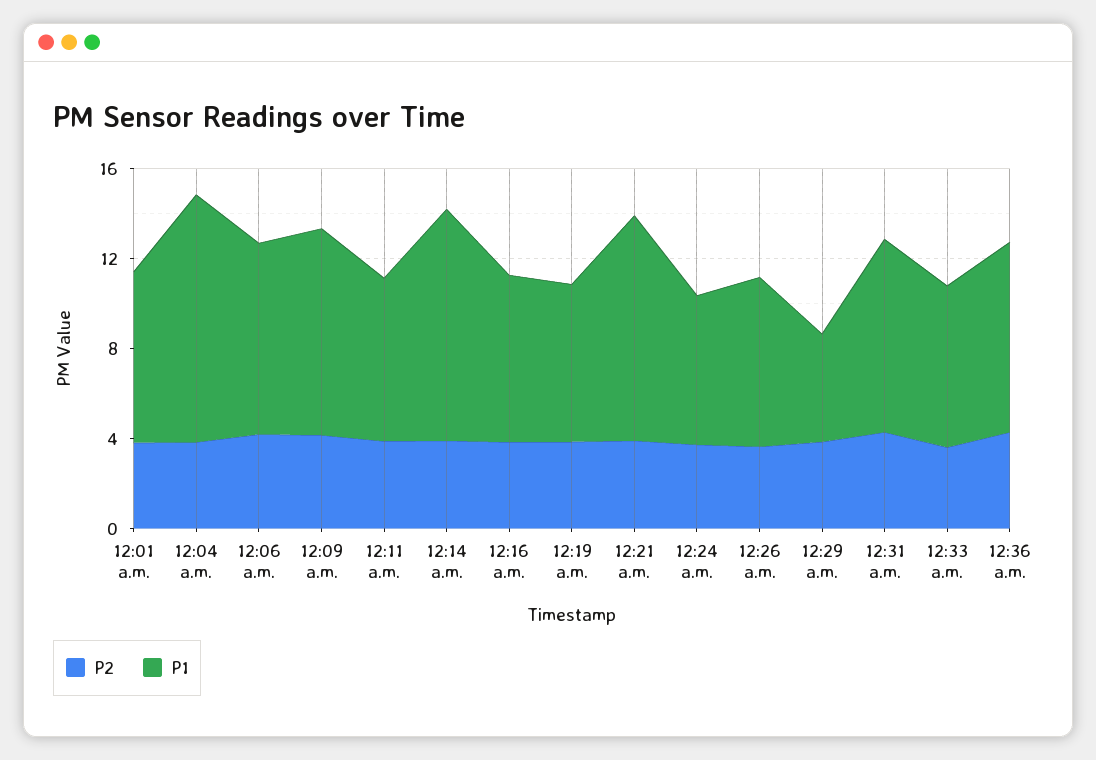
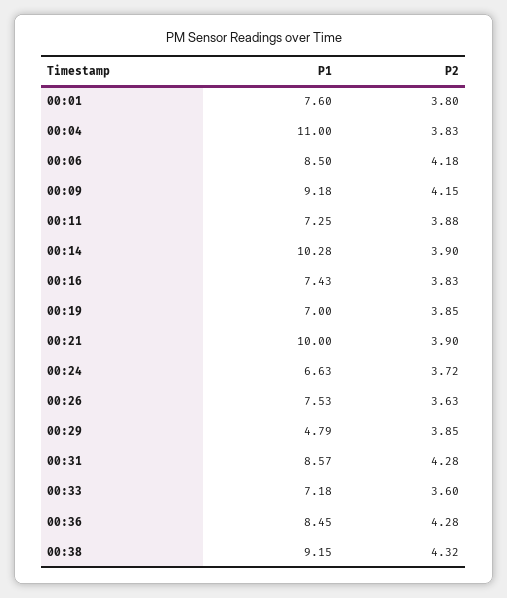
P1, 00:38: none -> 9.15
P2, 00:38: none -> 4.32

